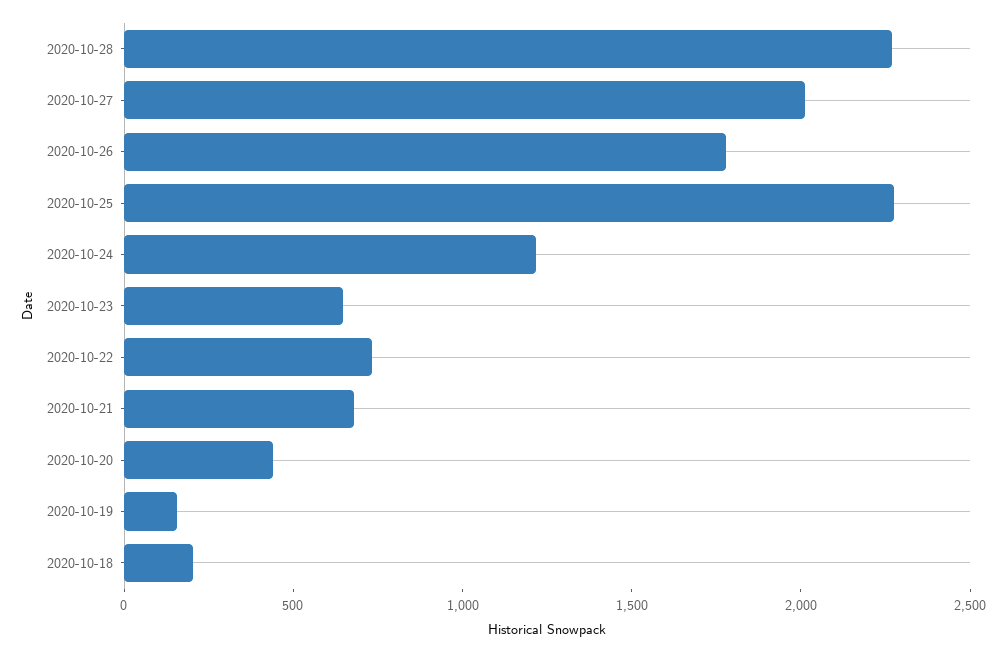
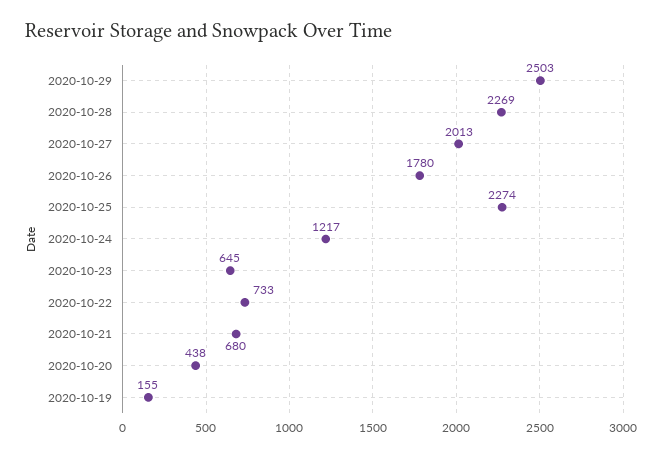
2020-10-18: 200 -> none
2020-10-29: none -> 2503

